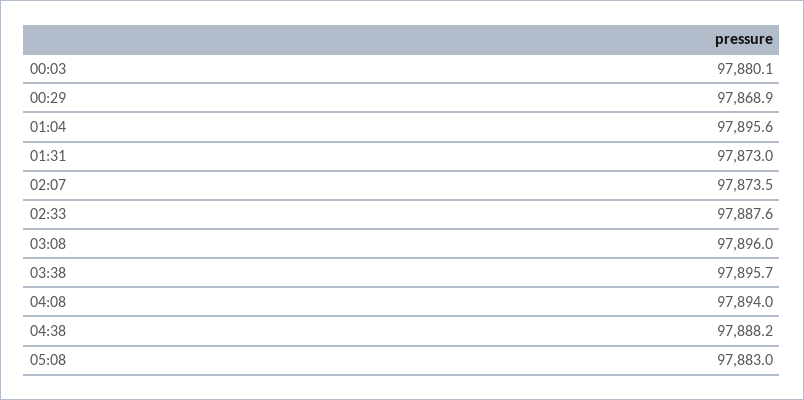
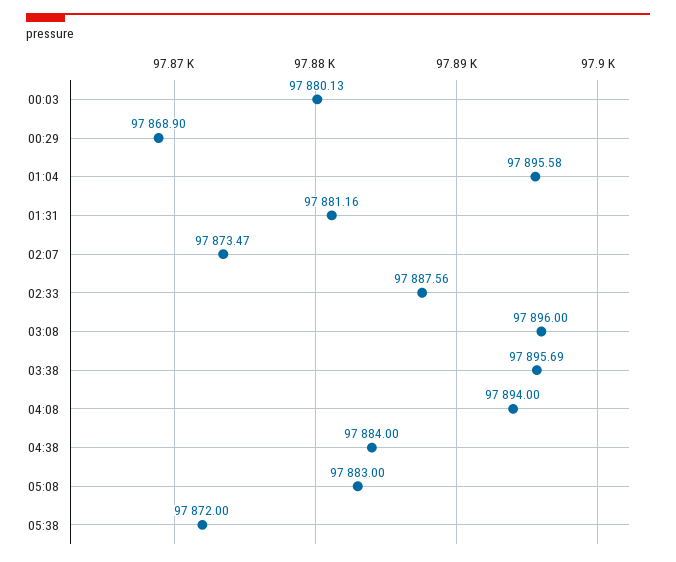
01:31: 97873 -> 97881.16
04:38: 97888.2 -> 97884
05:38: none -> 97872

